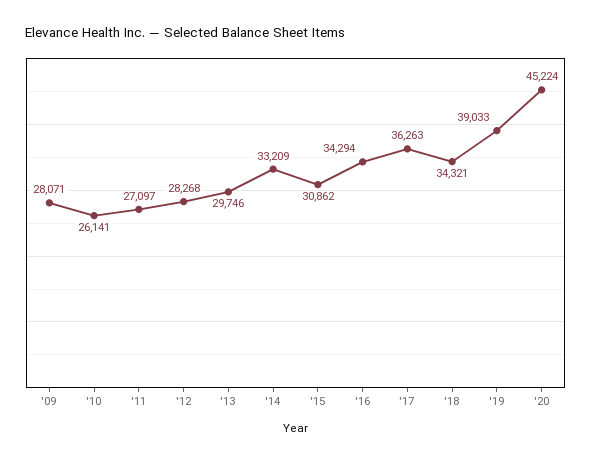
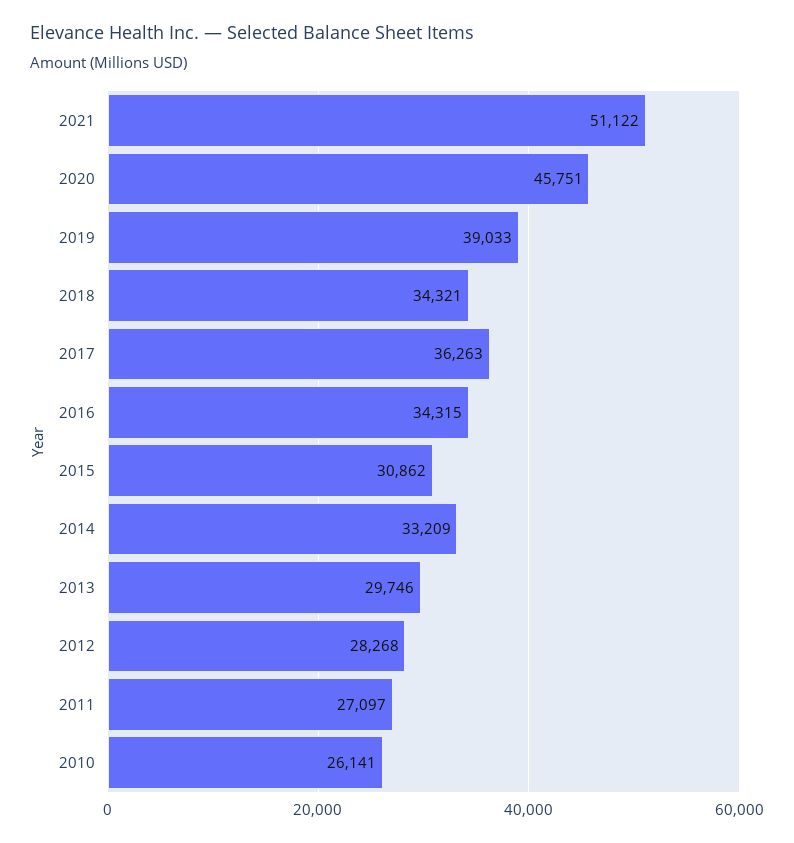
'09: 28071 -> none
'16: 34294 -> 34315
'20: 45224 -> 45751
2021: none -> 51122

